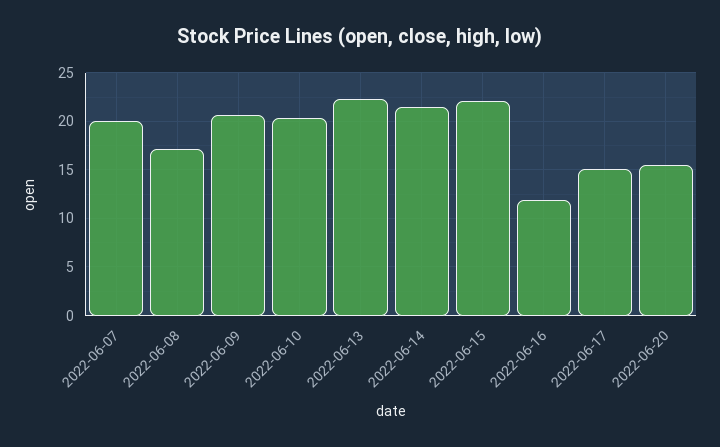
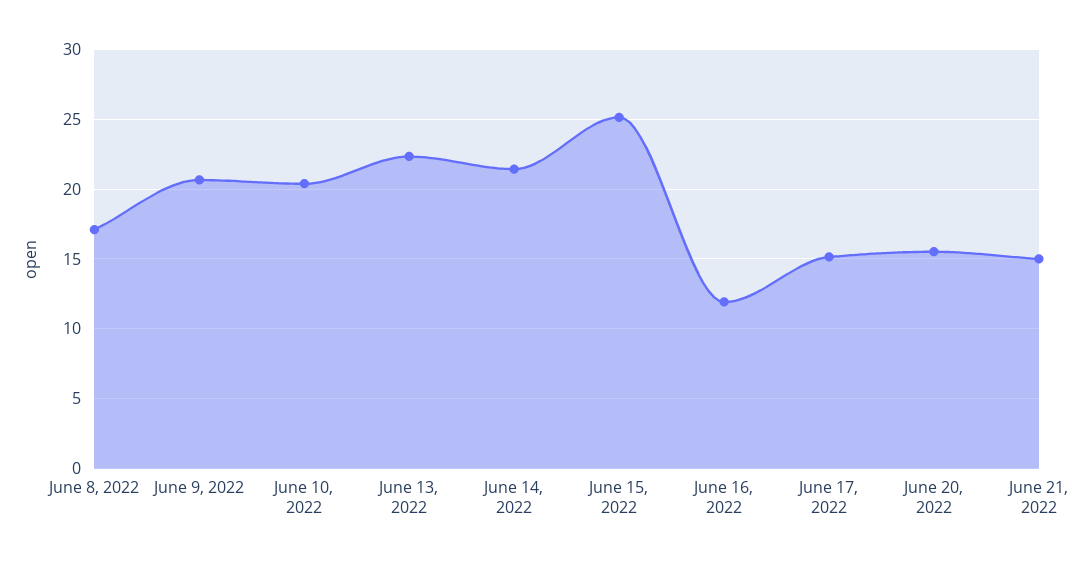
2022-06-07: 20 -> none
2022-06-15: 22 -> 25
June 21, 2022: none -> 15

